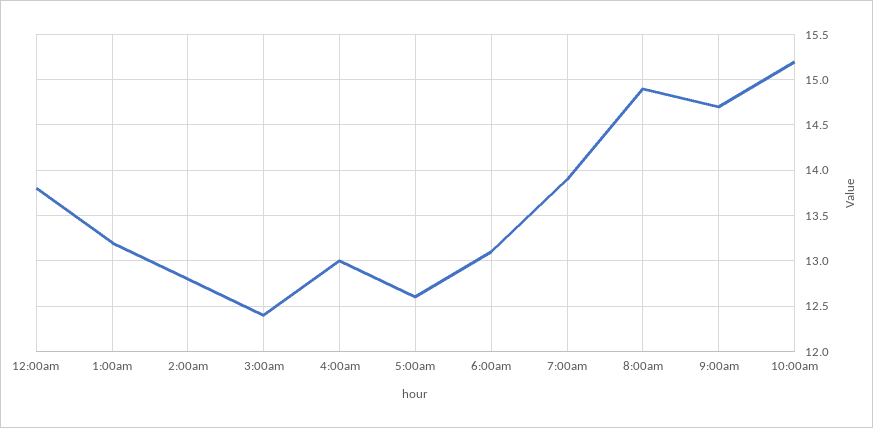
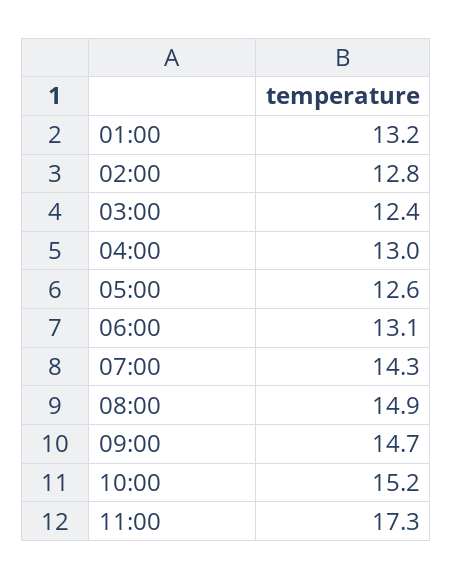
12:00am: 13.8 -> none
7:00am: 13.9 -> 14.3
11:00: none -> 17.3

